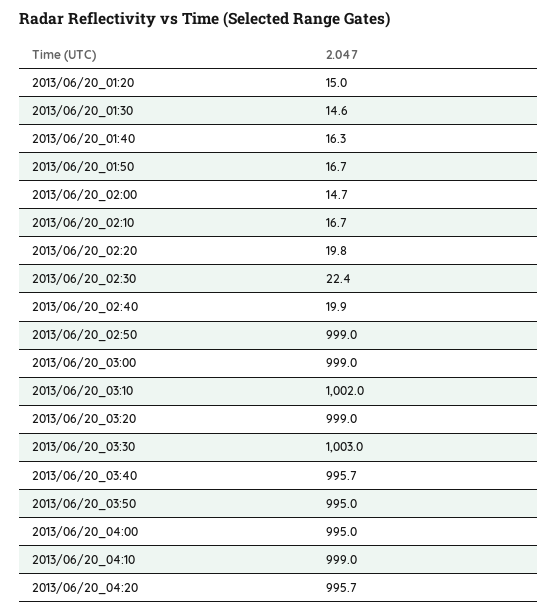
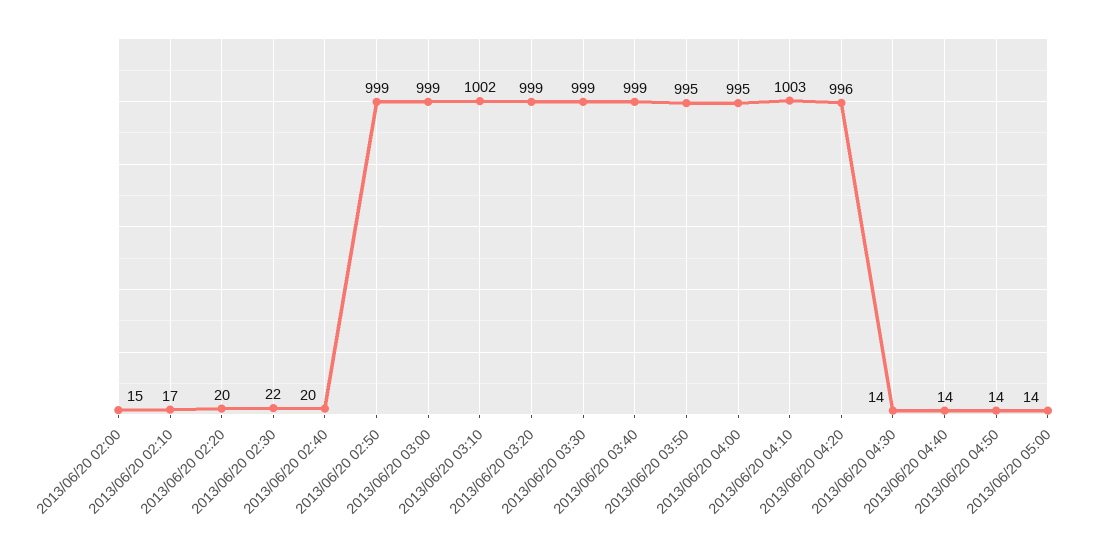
2013/06/20_01:20: 15 -> none
2013/06/20_01:30: 14.6 -> none
2013/06/20_01:40: 16.3 -> none
2013/06/20_01:50: 16.7 -> none
2013/06/20_03:30: 1003 -> 999
2013/06/20_03:40: 995.7 -> 999
2013/06/20_04:10: 999 -> 1003
2013/06/20 04:30: none -> 14
2013/06/20 04:40: none -> 14
2013/06/20 04:50: none -> 14
2013/06/20 05:00: none -> 14

